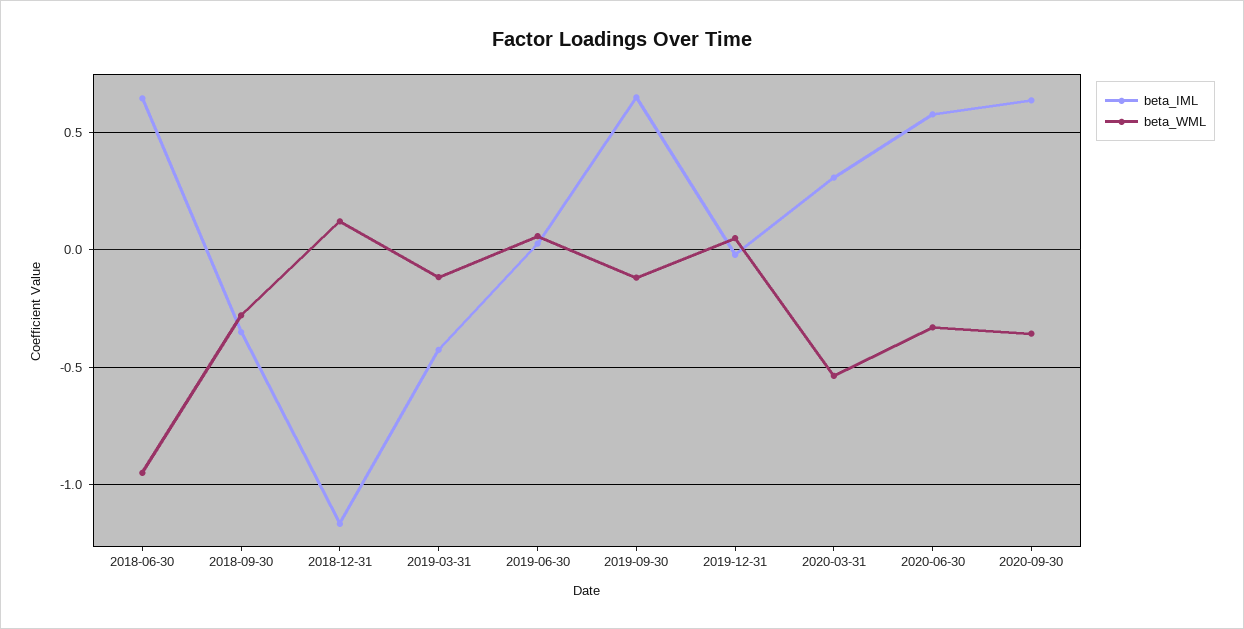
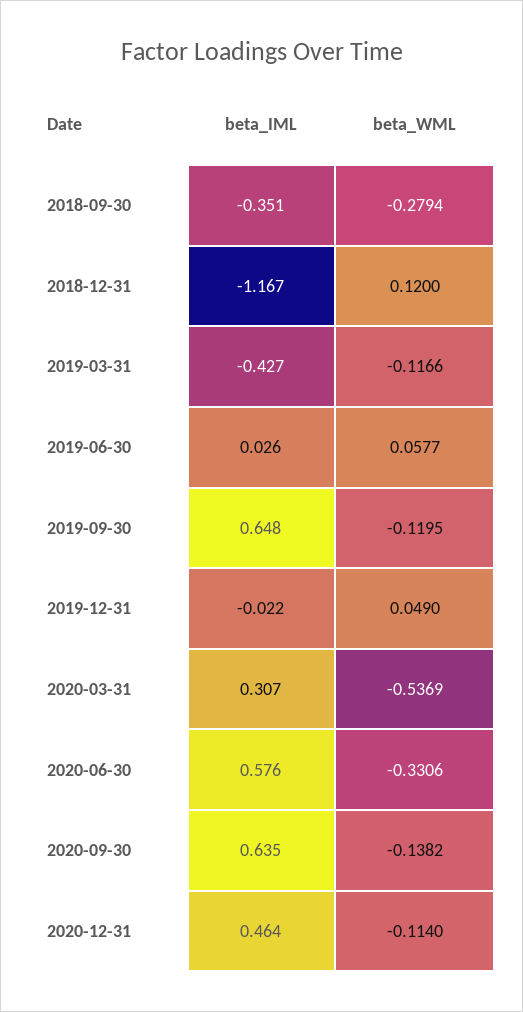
beta_IML, 2018-06-30: 0.65 -> none
beta_WML, 2018-06-30: -0.95 -> none
beta_WML, 2020-09-30: -0.35 -> -0.1382
beta_IML, 2020-12-31: none -> 0.464
beta_WML, 2020-12-31: none -> -0.114

